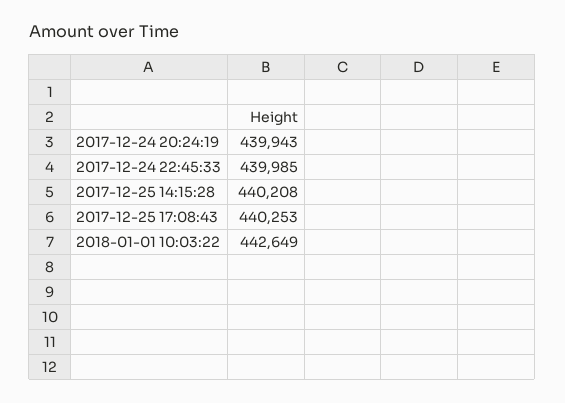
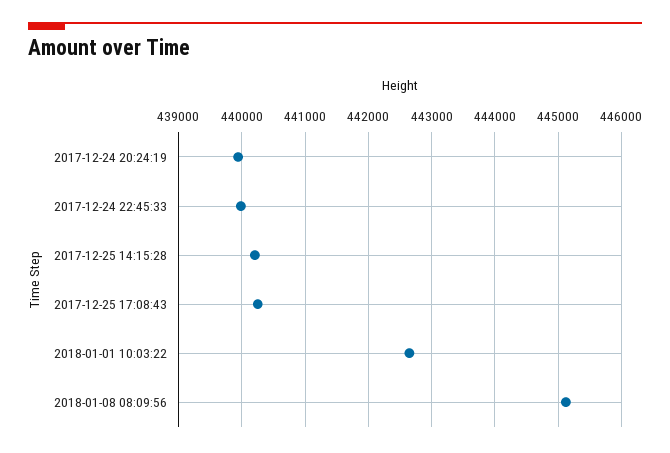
2018-01-08 08:09:56: none -> 445100

